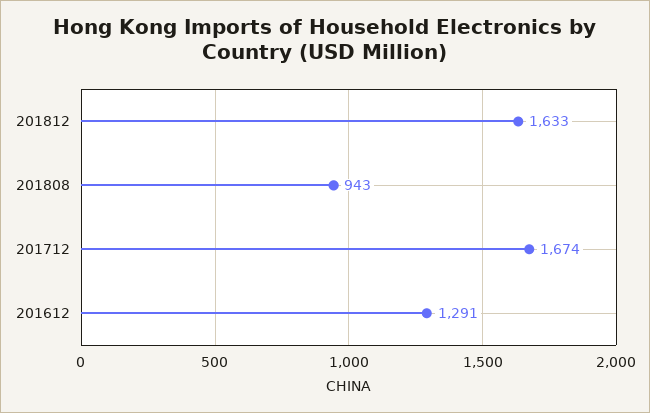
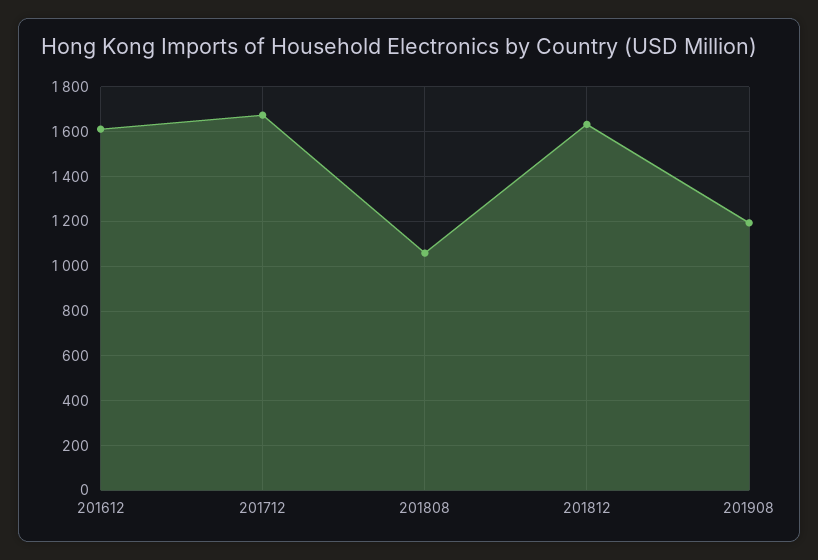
201808: 943 -> 1050
201612: 1291 -> 1600
201908: none -> 1200

